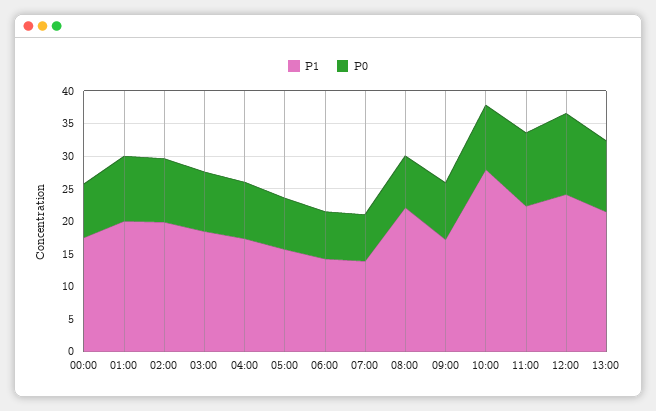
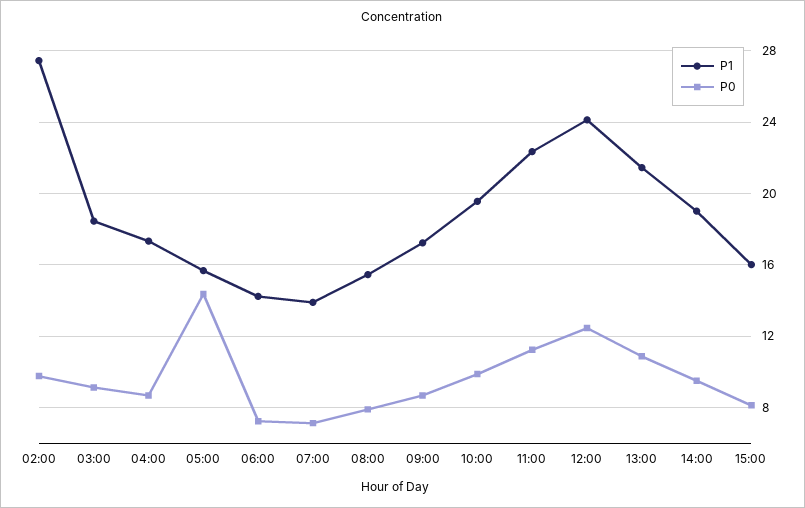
P1, 00:00: 17.5 -> none
P0, 00:00: 7.5 -> none
P1, 01:00: 20 -> none
P0, 01:00: 10 -> none
P1, 02:00: 20 -> 27.5
P0, 05:00: 7.5 -> 14.5
P1, 08:00: 22.5 -> 15.5
P1, 10:00: 27.5 -> 19.5
P1, 14:00: none -> 19
P0, 14:00: none -> 9.5
P1, 15:00: none -> 16
P0, 15:00: none -> 8

